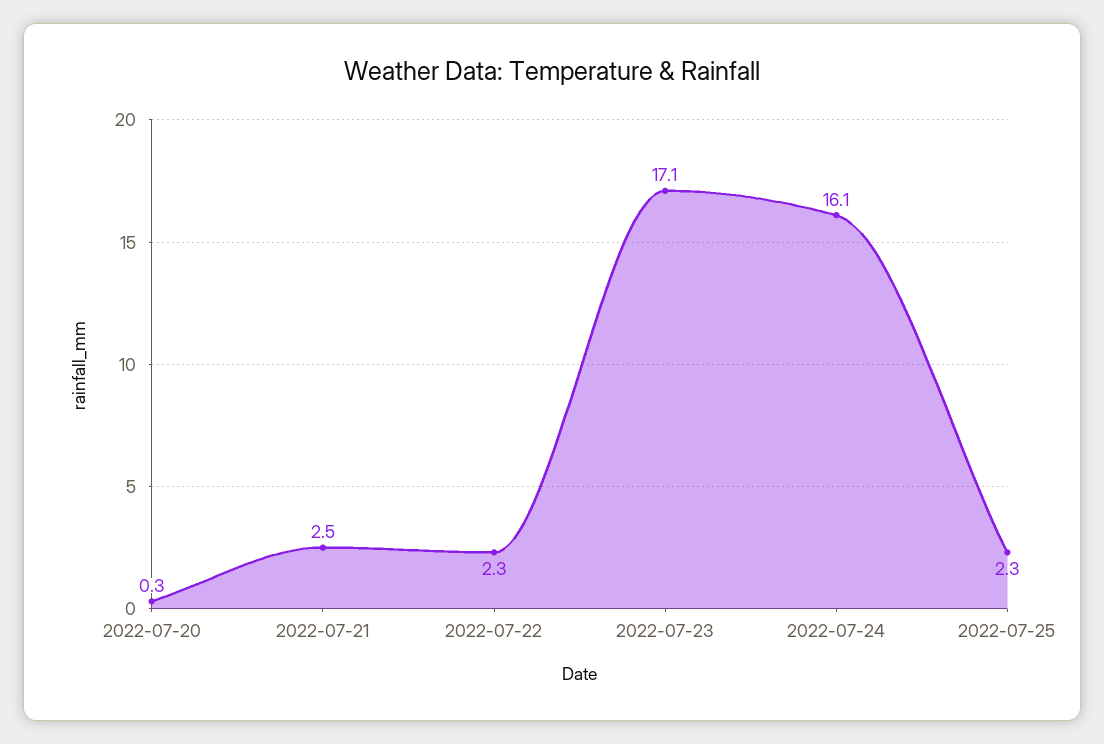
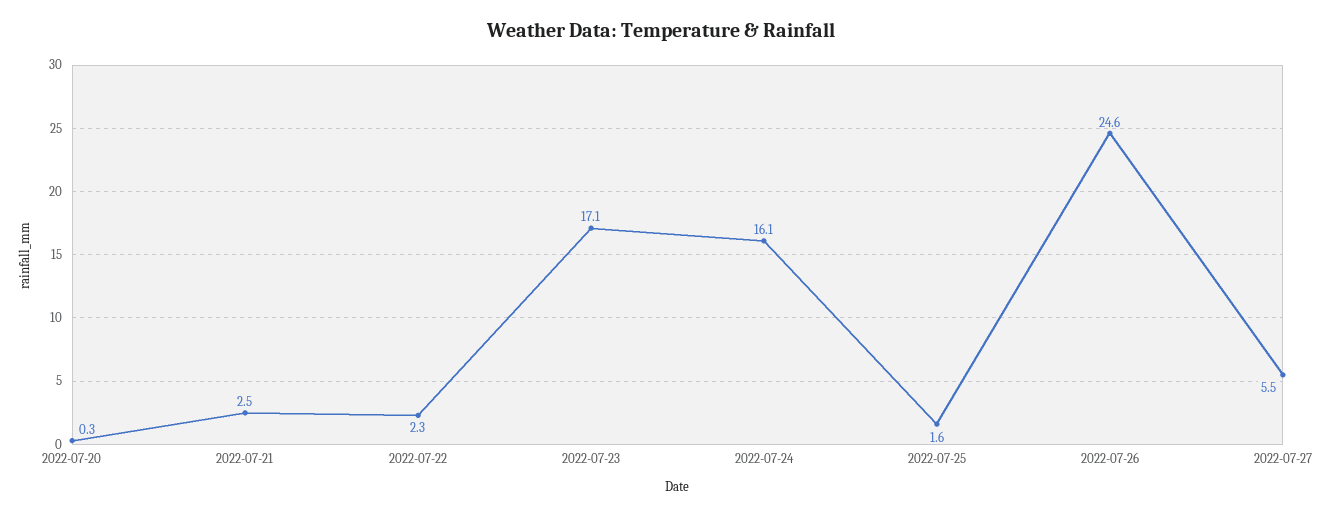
2022-07-25: 2.3 -> 1.6
2022-07-26: none -> 24.6
2022-07-27: none -> 5.5

